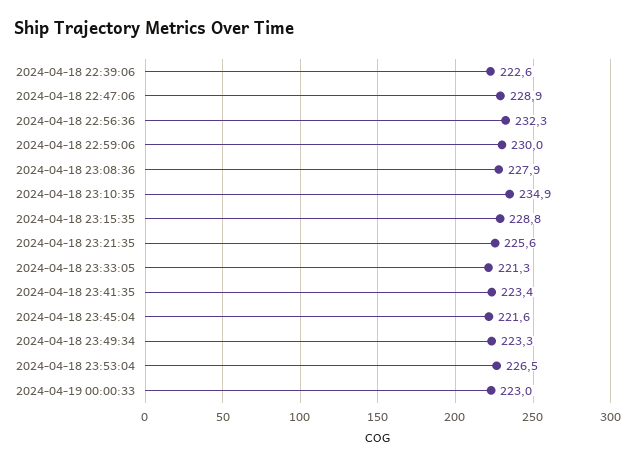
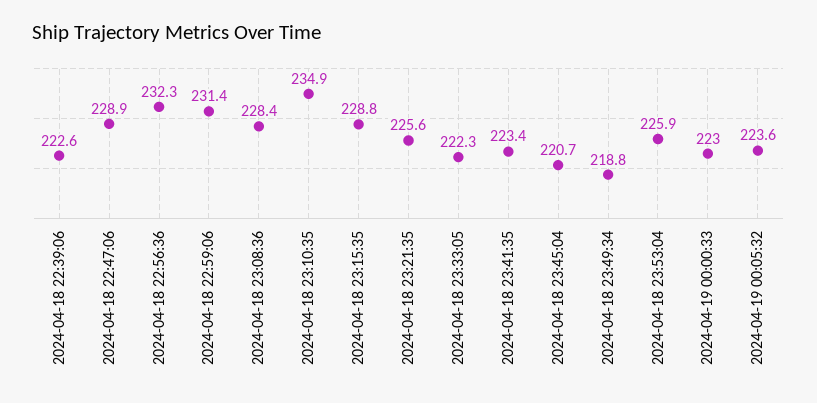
2024-04-18 22:59:06: 230 -> 231.4
2024-04-18 23:08:36: 227.9 -> 228.4
2024-04-18 23:33:05: 221.3 -> 222.3
2024-04-18 23:45:04: 221.6 -> 220.7
2024-04-18 23:49:34: 223.3 -> 218.8
2024-04-18 23:53:04: 226.5 -> 225.9
2024-04-19 00:05:32: none -> 223.6

